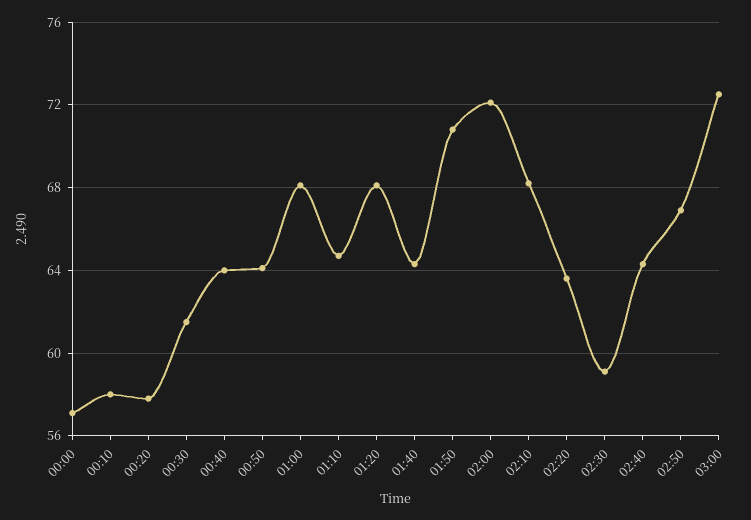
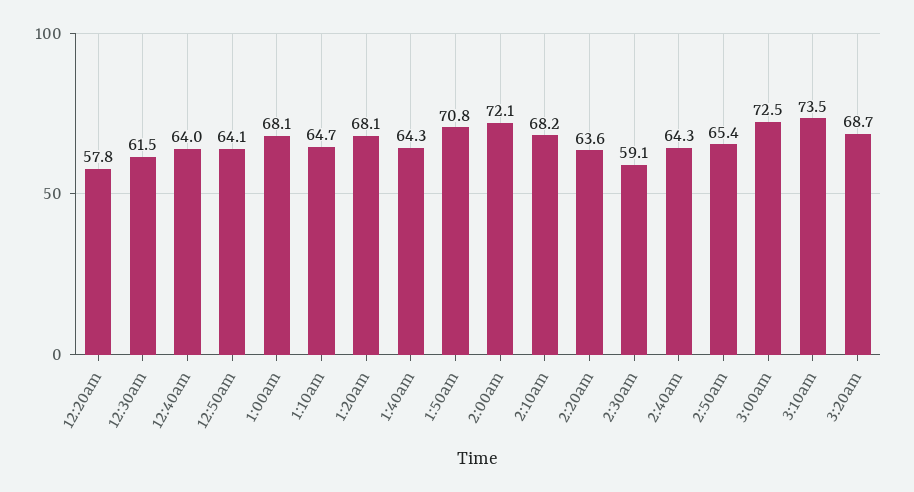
00:00: 57 -> none
00:10: 58 -> none
02:50: 67 -> 65.4
3:10am: none -> 73.5
3:20am: none -> 68.7

